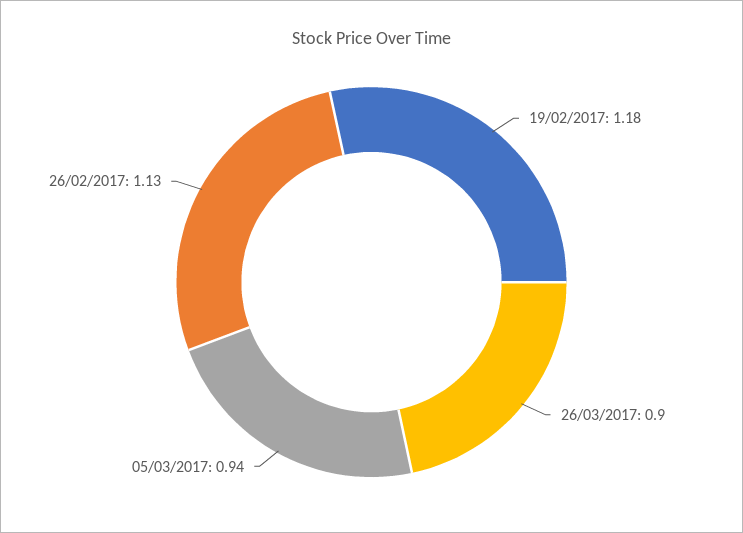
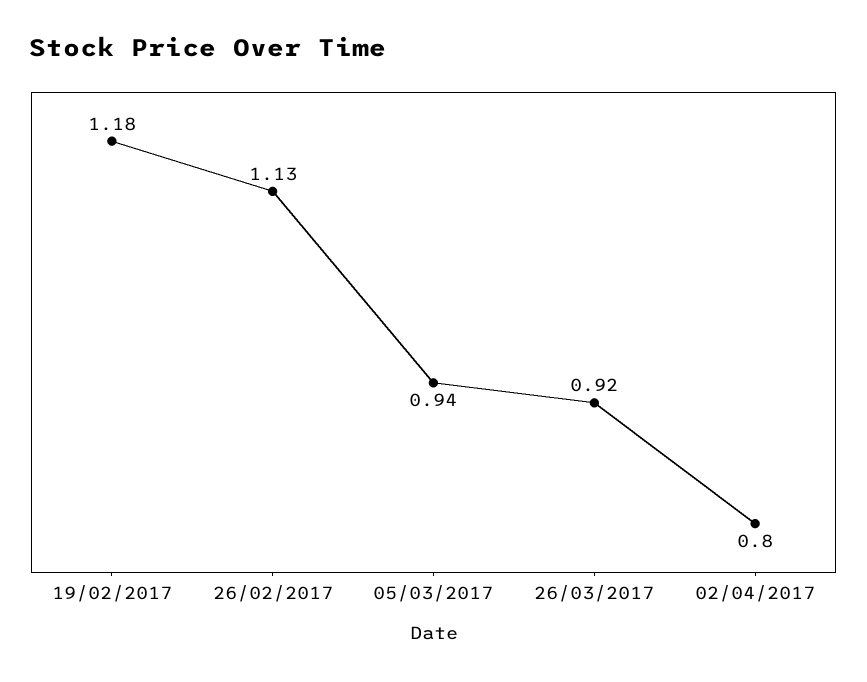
26/03/2017: 0.9 -> 0.92
02/04/2017: none -> 0.8

